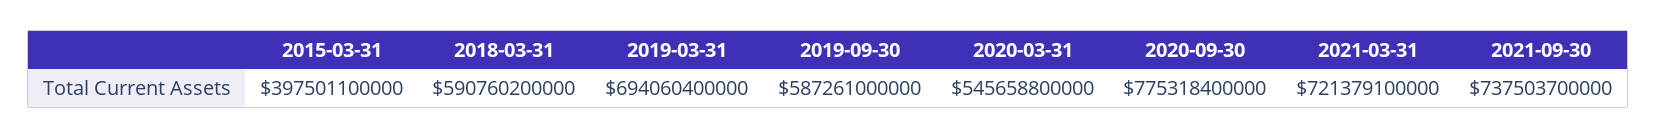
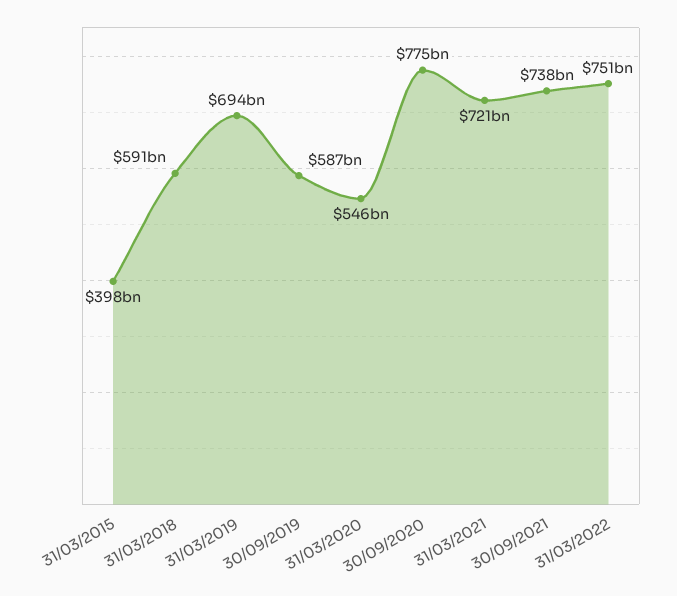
31/03/2022: none -> 751000000000

